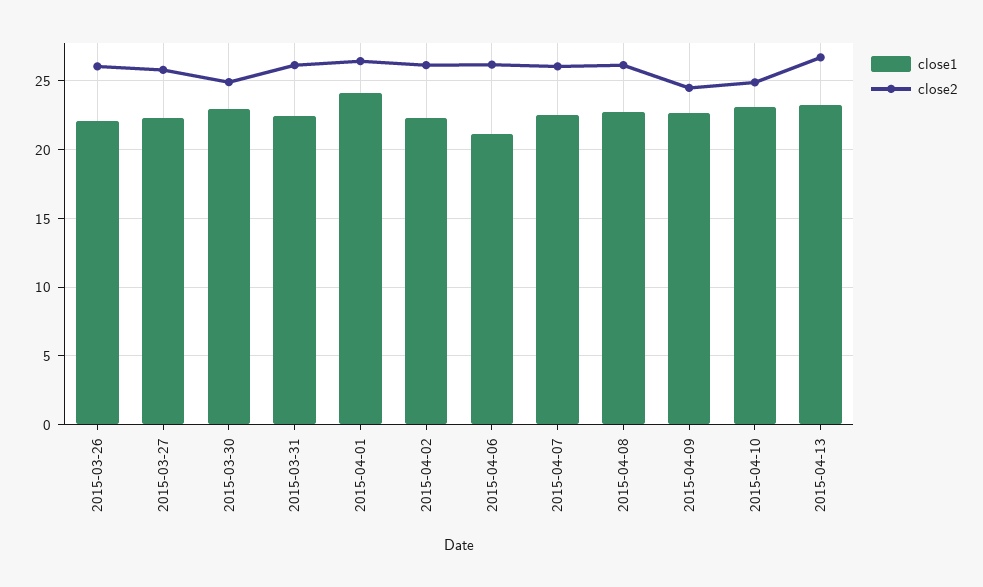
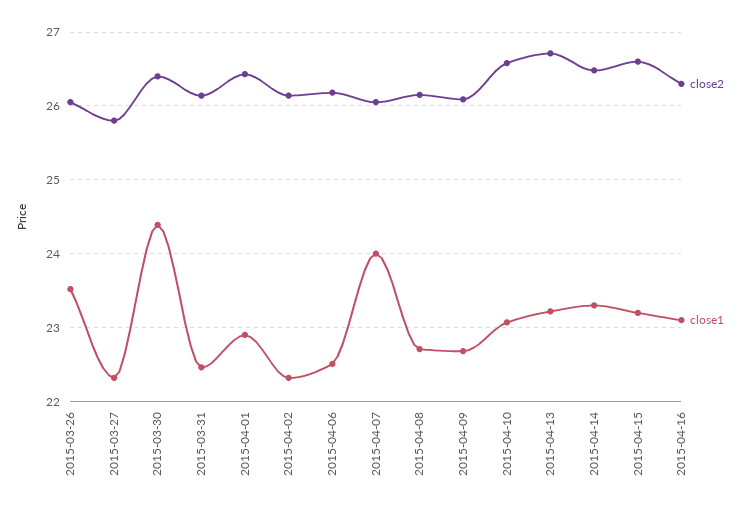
close1, 2015-03-26: 22 -> 23.5
close1, 2015-03-30: 23 -> 24.4
close2, 2015-03-30: 25 -> 26.4
close1, 2015-04-01: 24 -> 22.9
close1, 2015-04-06: 21 -> 22.5
close1, 2015-04-07: 22.5 -> 24
close2, 2015-04-09: 24.5 -> 26.1
close2, 2015-04-10: 25 -> 26.6
close2, 2015-04-14: none -> 26.5
close1, 2015-04-14: none -> 23.3
close2, 2015-04-15: none -> 26.6
close1, 2015-04-15: none -> 23.2
close2, 2015-04-16: none -> 26.3
close1, 2015-04-16: none -> 23.1

